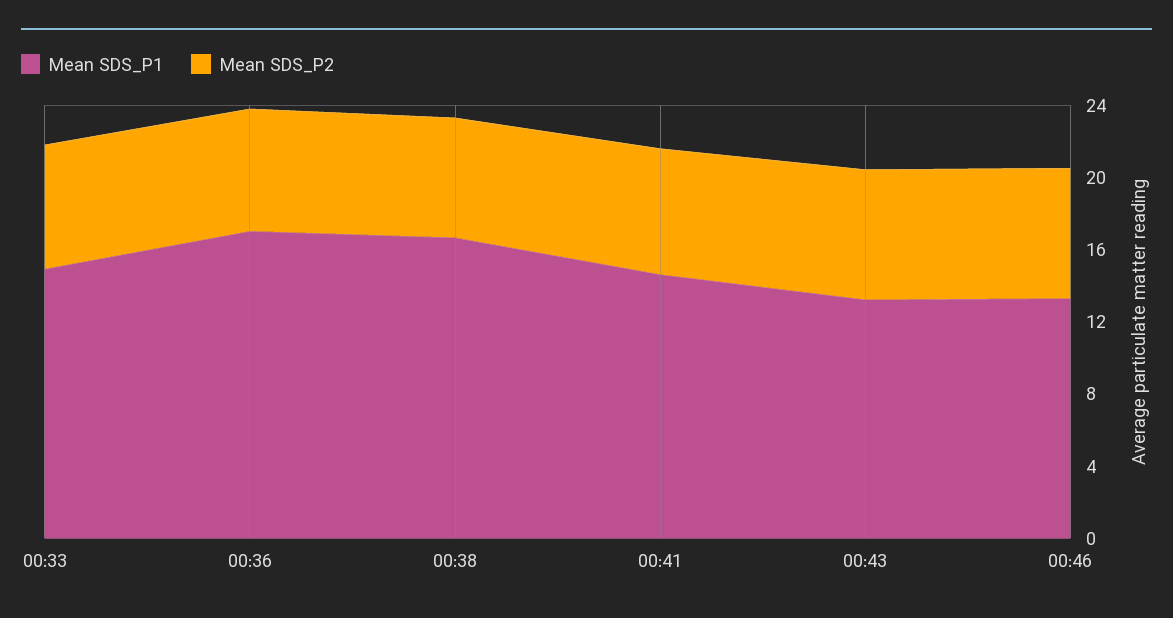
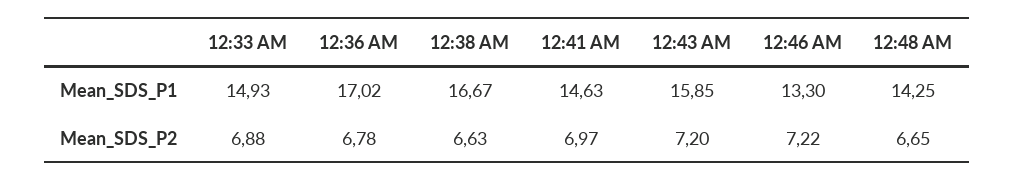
Mean SDS_P1, 00:43: 13 -> 15.85
Mean SDS_P1, 12:48 AM: none -> 14.25
Mean SDS_P2, 12:48 AM: none -> 6.65

